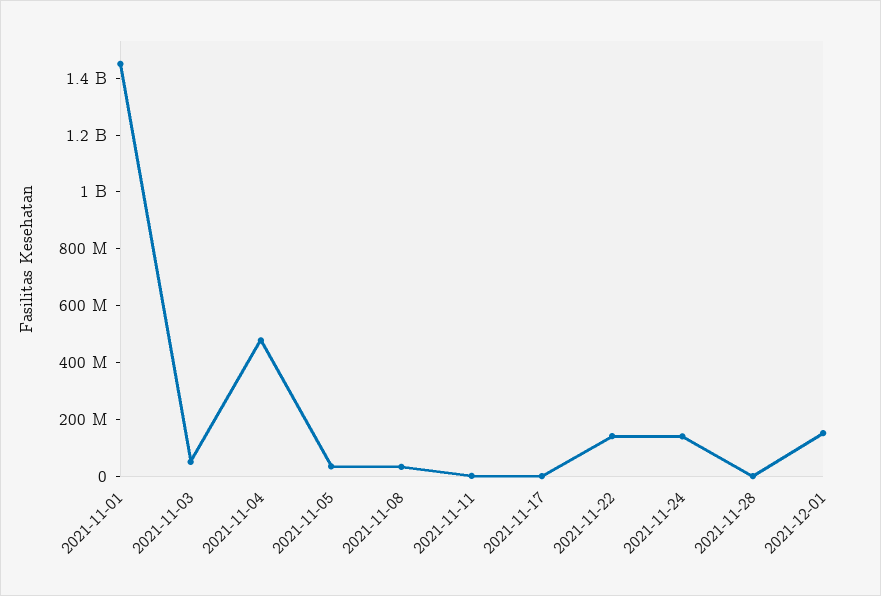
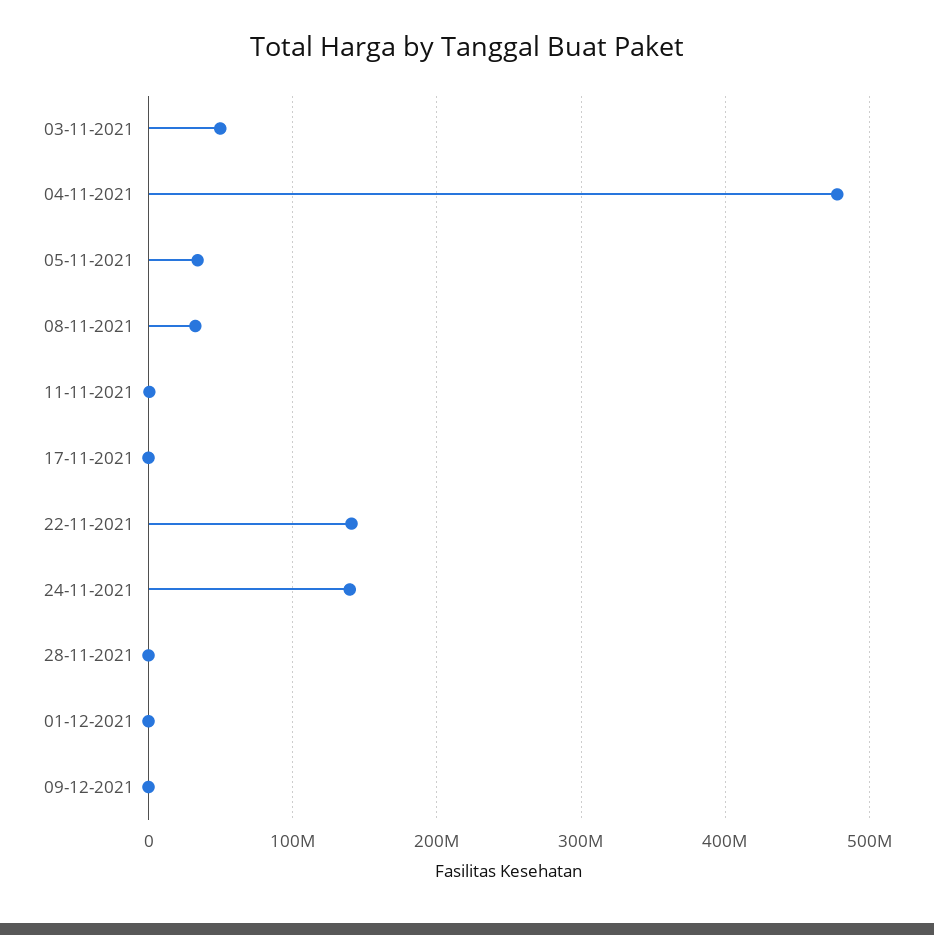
2021-11-01: 1450000000 -> none
2021-12-01: 150000000 -> 0
09-12-2021: none -> 0

